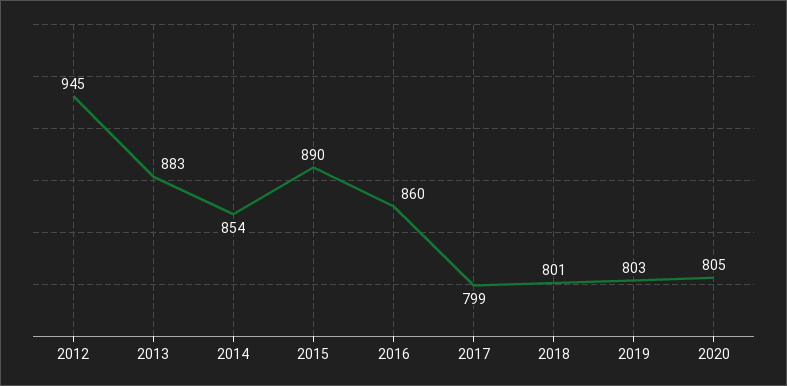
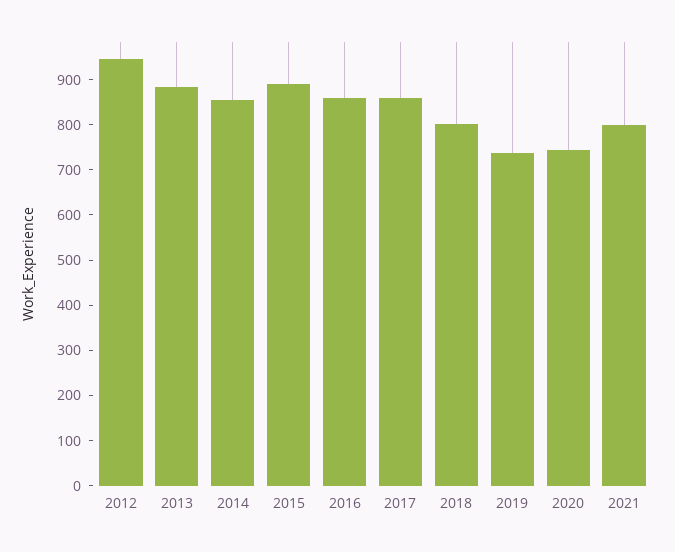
2017: 799 -> 860
2019: 803 -> 740
2020: 805 -> 740
2021: none -> 800

